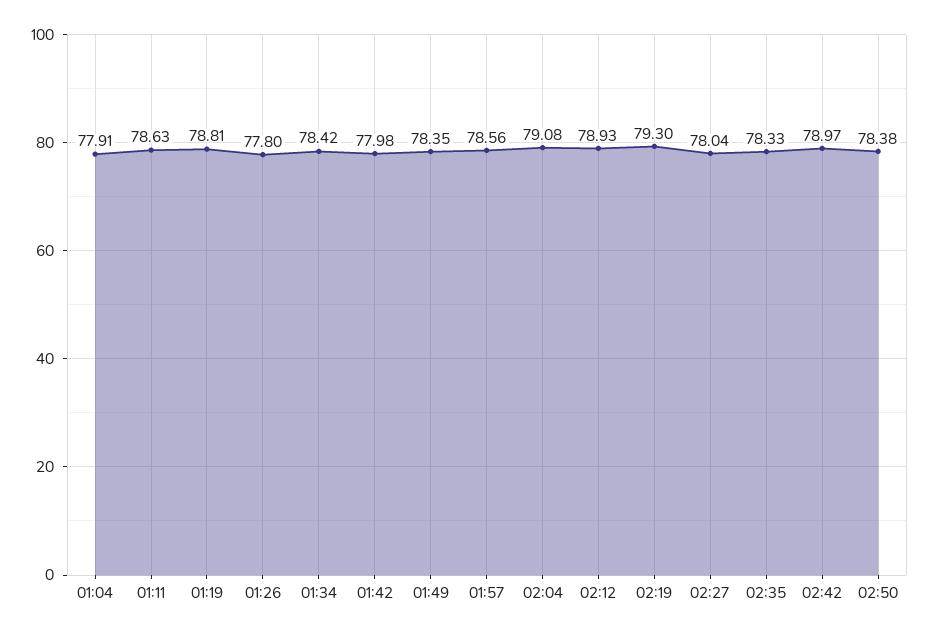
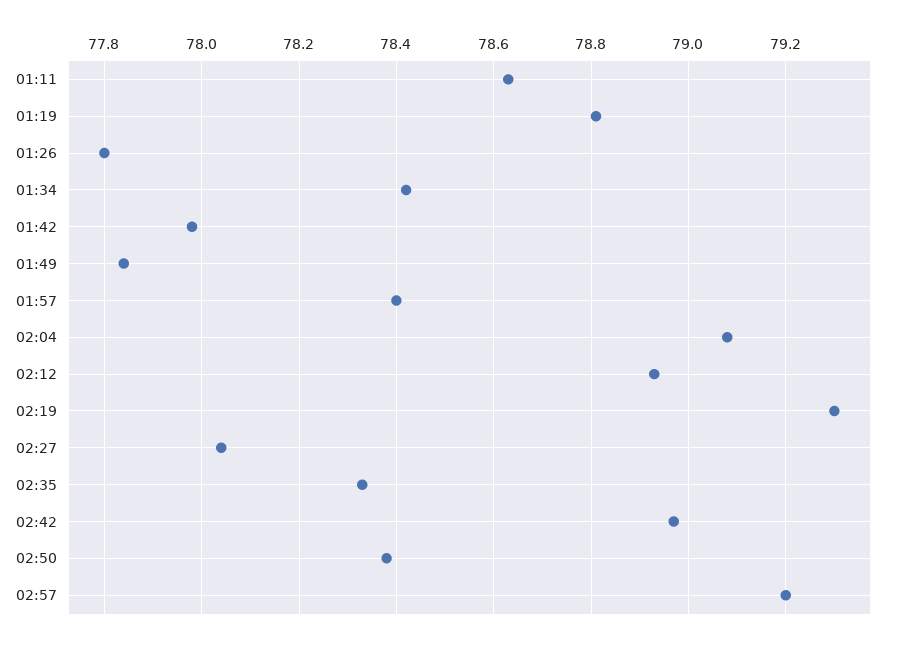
01:04: 77.91 -> none
01:49: 78.35 -> 77.85
01:57: 78.56 -> 78.4
02:57: none -> 79.2

